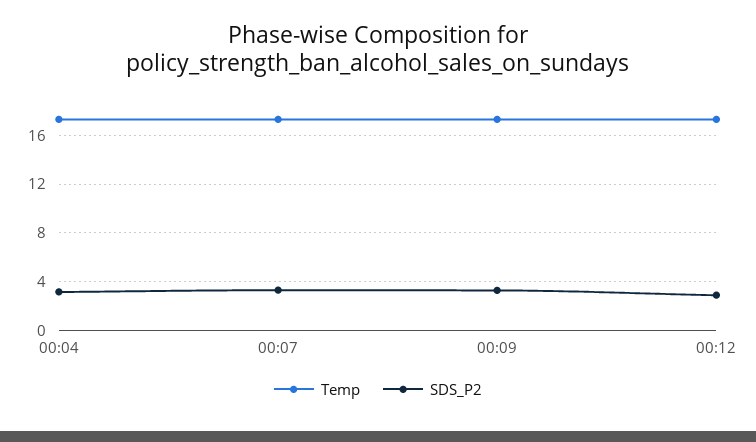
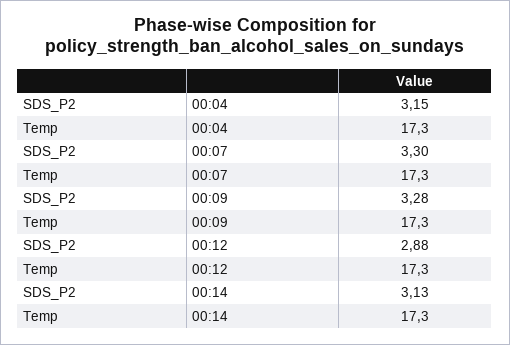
SDS_P2, 00:14: none -> 3.13
Temp, 00:14: none -> 17.3

